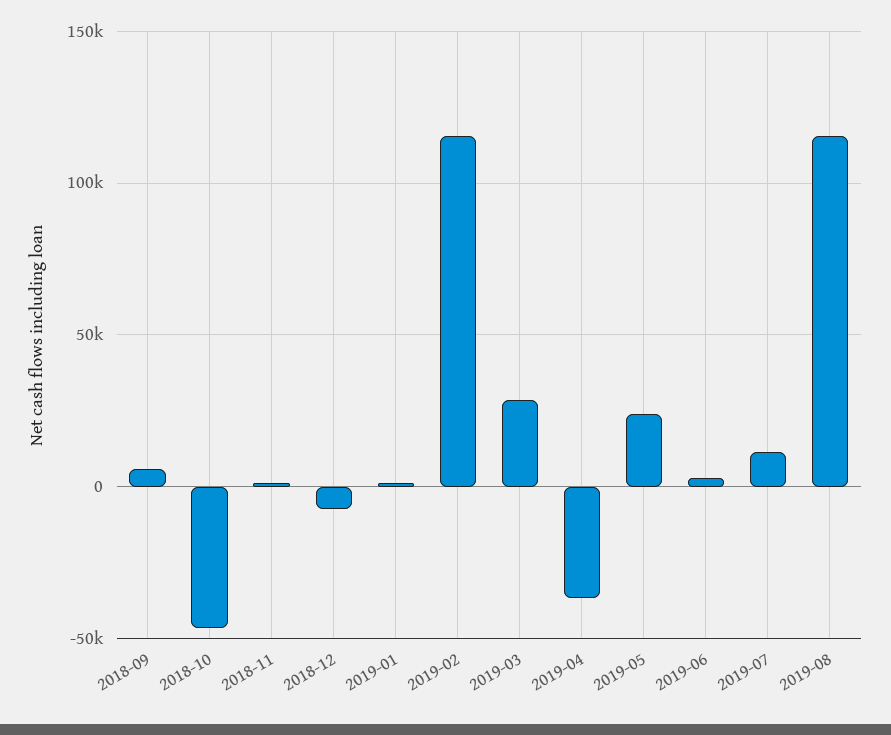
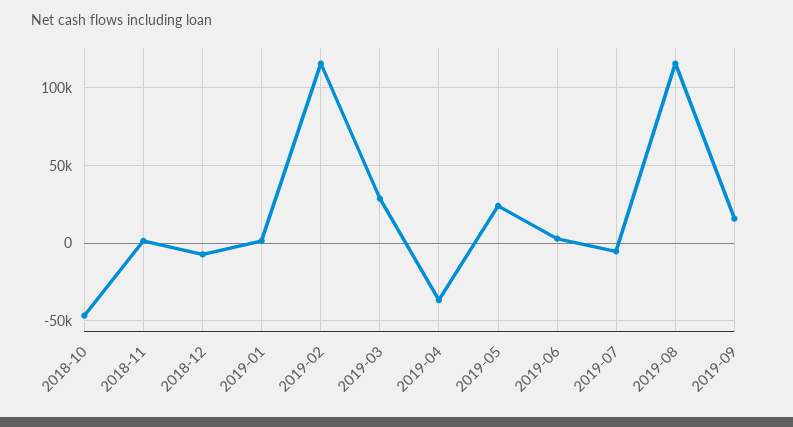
2018-09: 5000 -> none
2019-07: 10000 -> -5000
2019-09: none -> 15000

